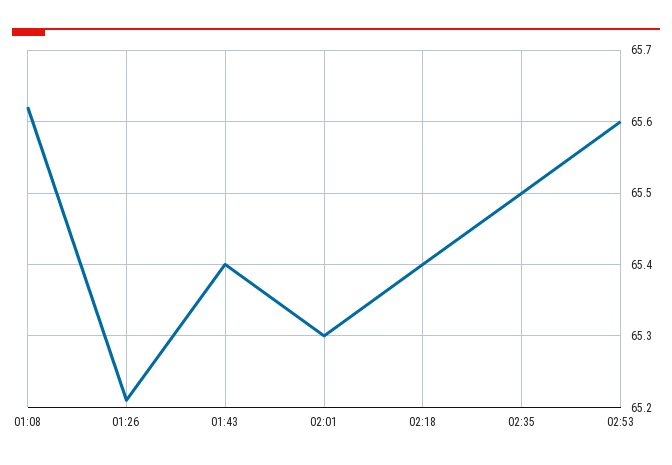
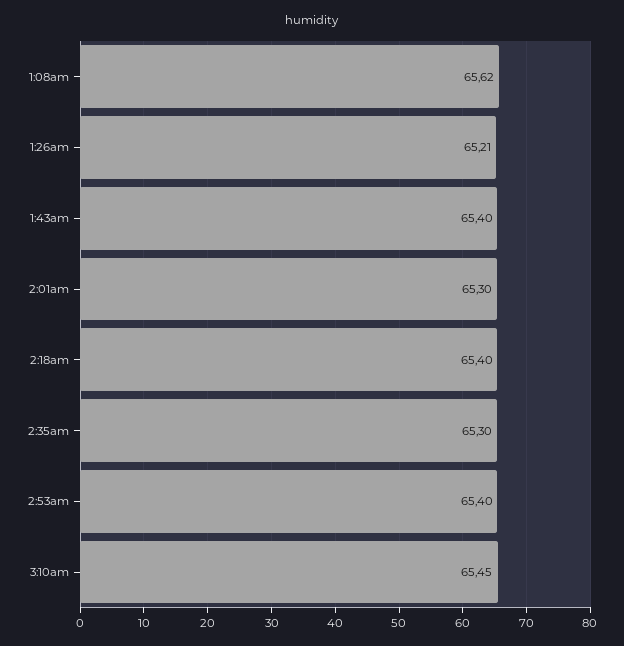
02:35: 65.5 -> 65.3
02:53: 65.6 -> 65.4
3:10am: none -> 65.45

